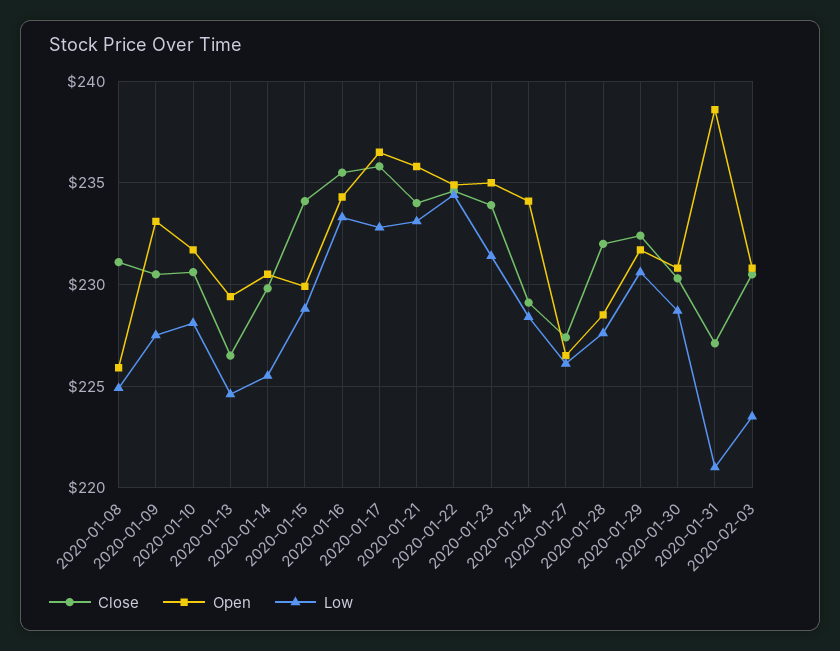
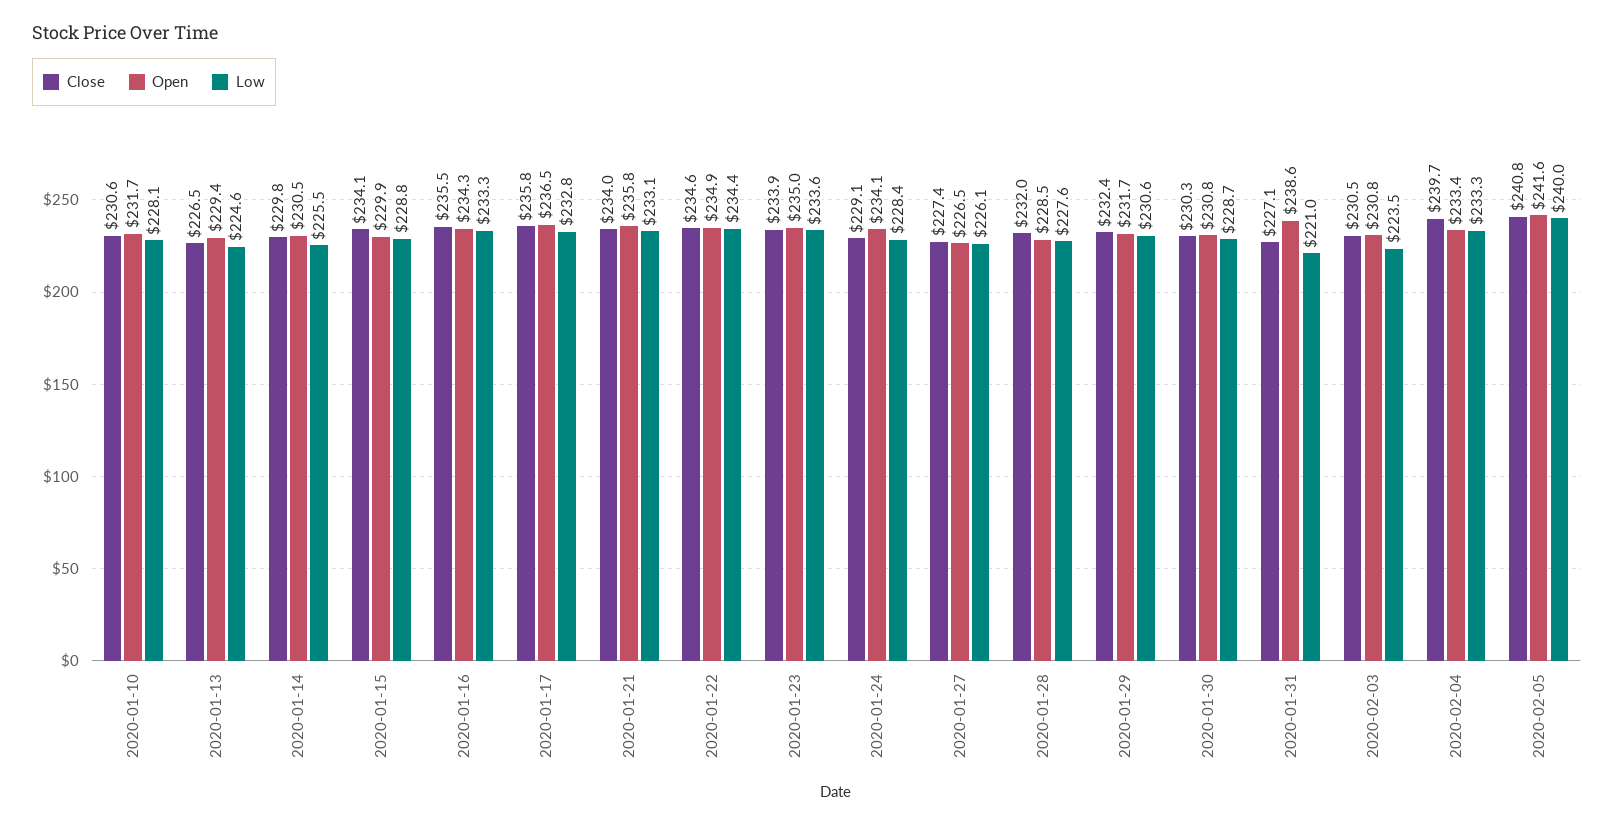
Close, 2020-01-08: 231 -> none
Open, 2020-01-08: 226 -> none
Low, 2020-01-08: 225 -> none
Close, 2020-01-09: 230.5 -> none
Open, 2020-01-09: 233 -> none
Low, 2020-01-09: 227.5 -> none
Low, 2020-01-23: 231.5 -> 233.6
Close, 2020-02-04: none -> 239.7
Open, 2020-02-04: none -> 233.4
Low, 2020-02-04: none -> 233.3
Close, 2020-02-05: none -> 240.8
Open, 2020-02-05: none -> 241.6
Low, 2020-02-05: none -> 240

